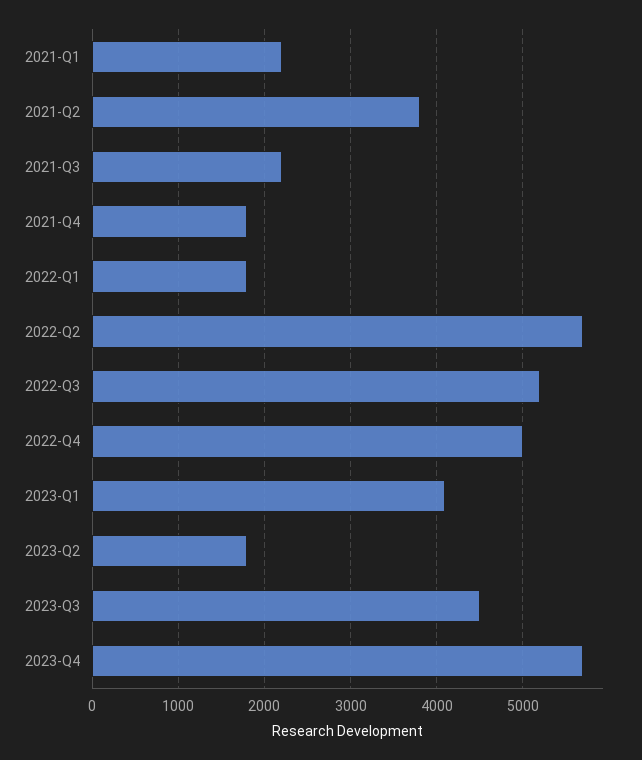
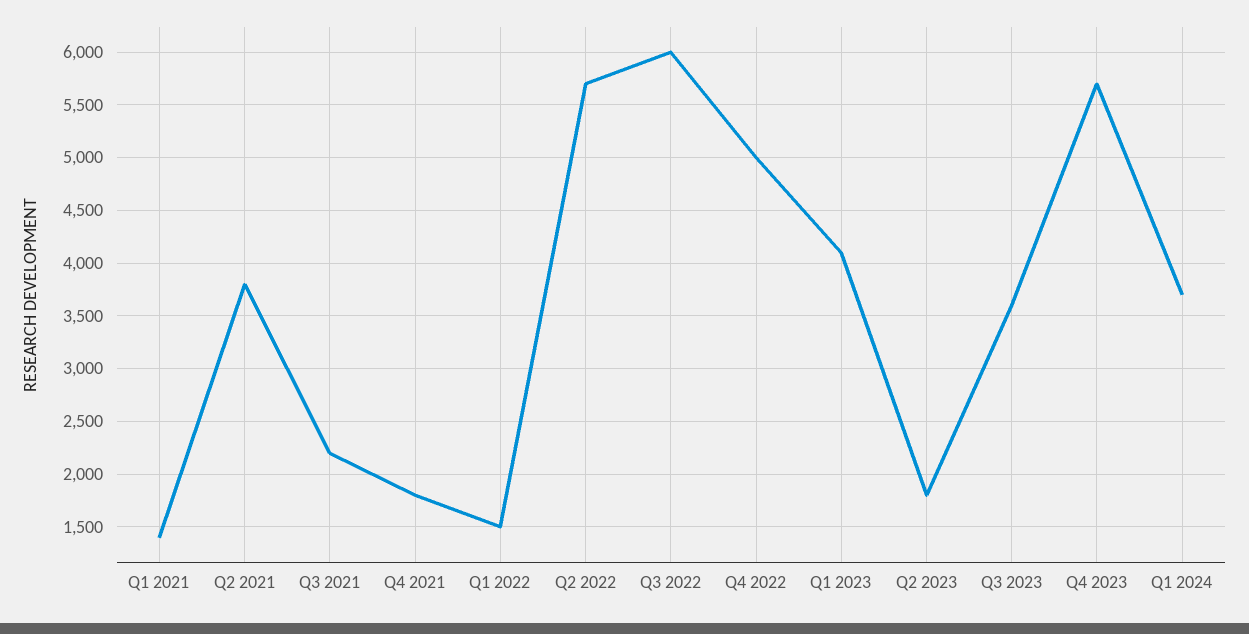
2021-Q1: 2200 -> 1400
2022-Q1: 1800 -> 1500
2022-Q3: 5200 -> 6000
2023-Q3: 4500 -> 3600
Q1 2024: none -> 3700

